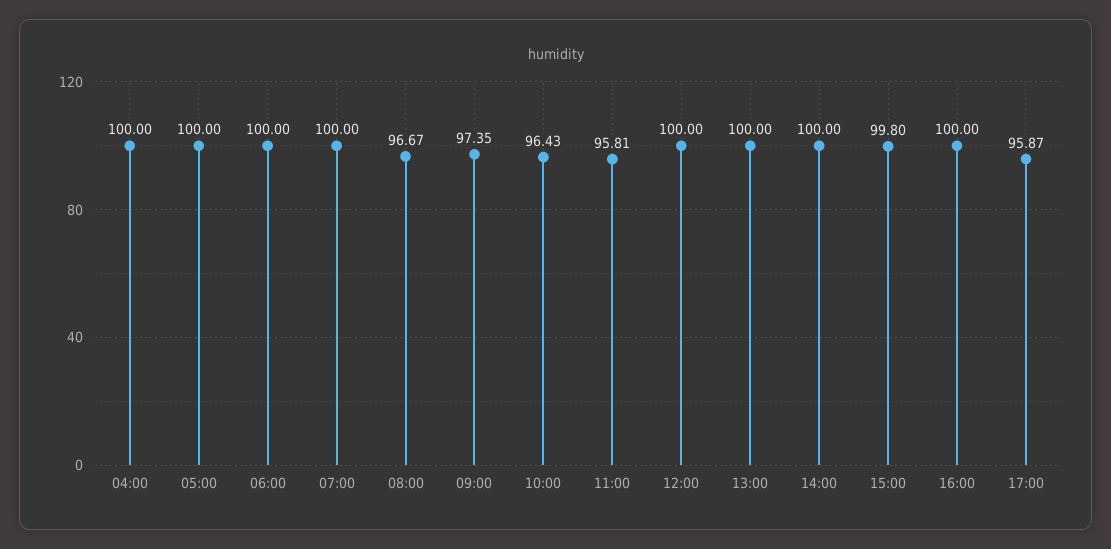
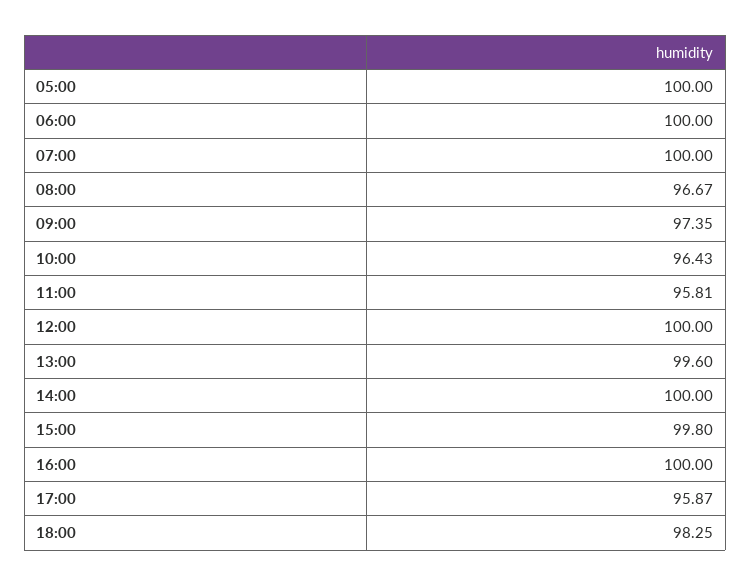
04:00: 100 -> none
13:00: 100 -> 99.6
18:00: none -> 98.25

